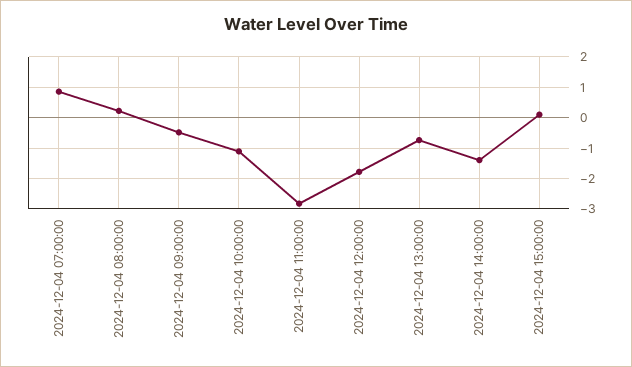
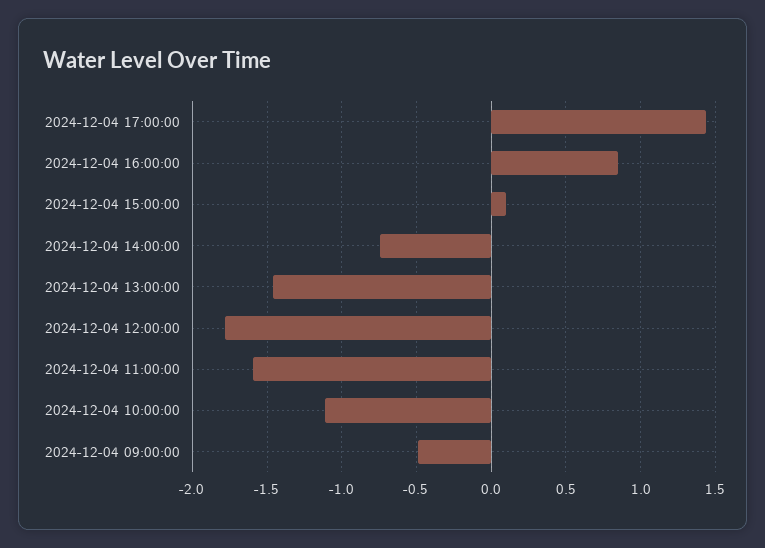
2024-12-04 07:00:00: 0.8 -> none
2024-12-04 08:00:00: 0.2 -> none
2024-12-04 11:00:00: -2.8 -> -1.6
2024-12-04 13:00:00: -0.8 -> -1.45
2024-12-04 14:00:00: -1.4 -> -0.75
2024-12-04 17:00:00: none -> 1.45
2024-12-04 16:00:00: none -> 0.85

